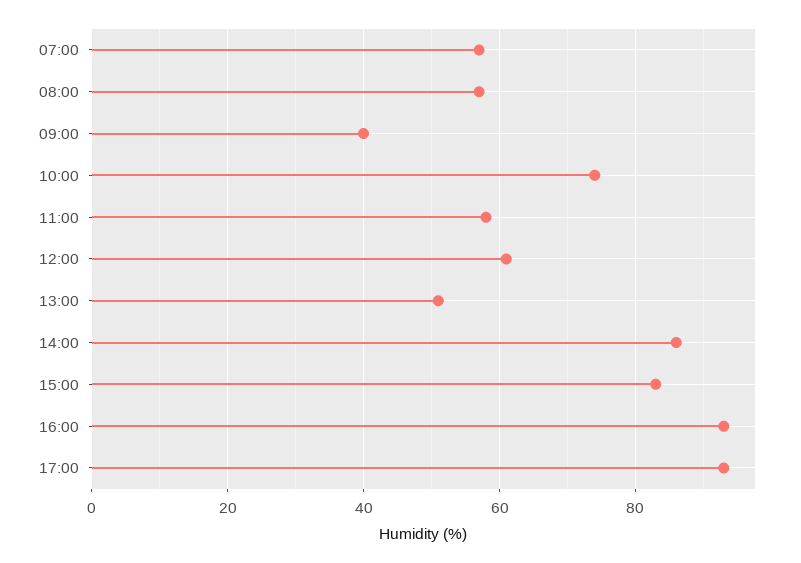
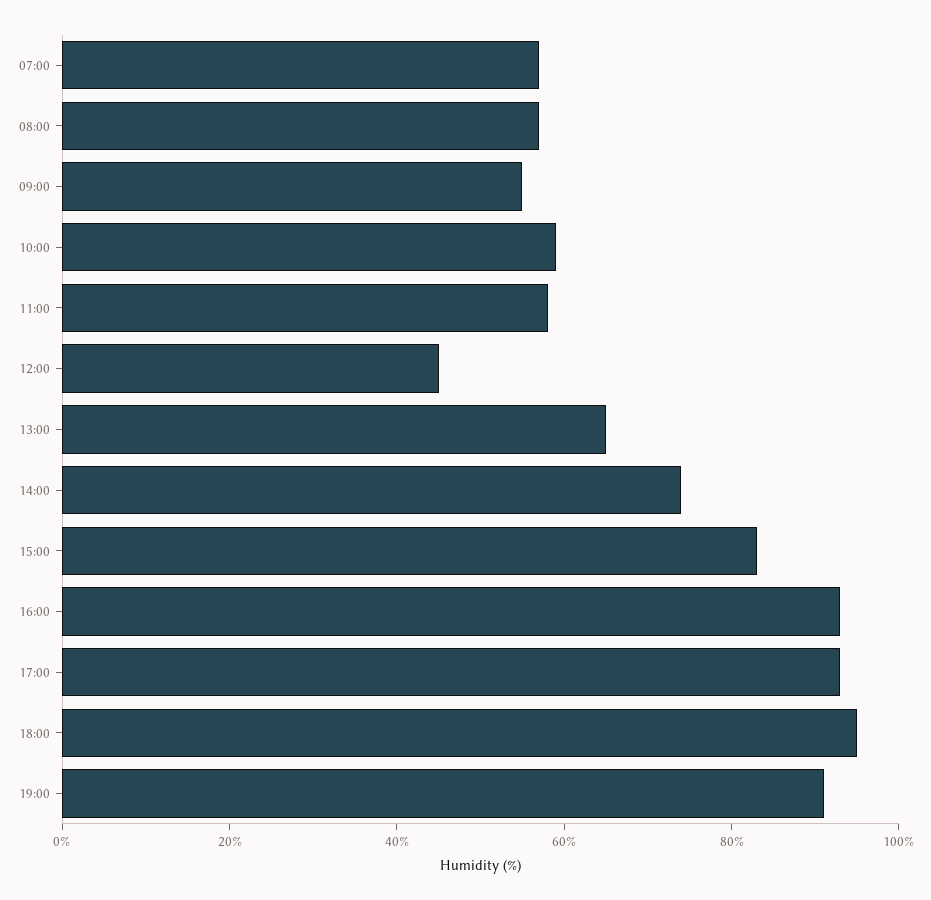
09:00: 40 -> 55
10:00: 75 -> 60
12:00: 60 -> 45
13:00: 50 -> 65
14:00: 85 -> 75
18:00: none -> 95
19:00: none -> 90

